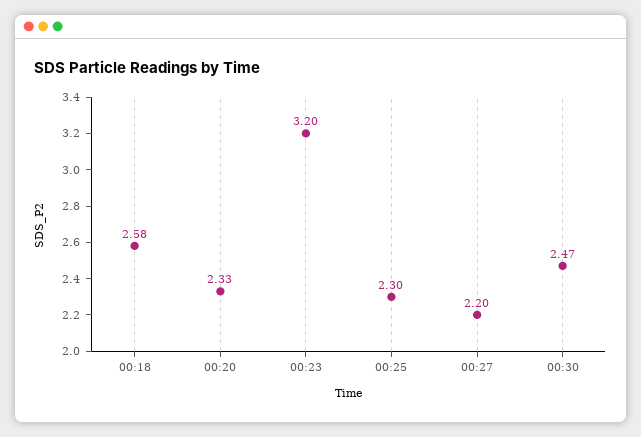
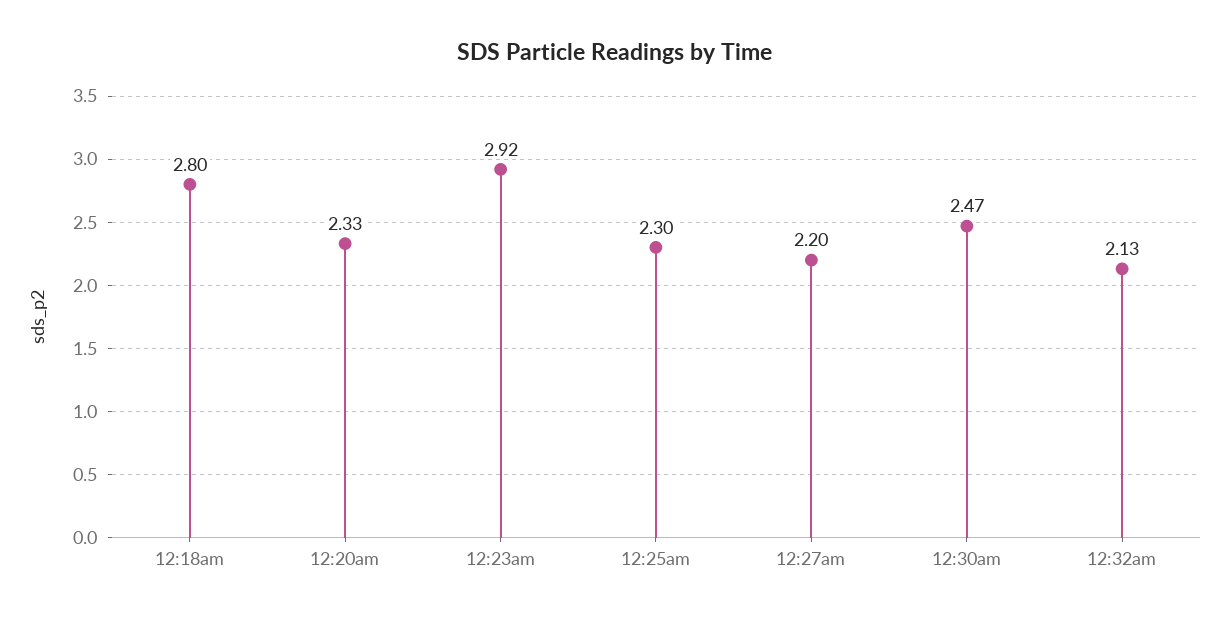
00:18: 2.58 -> 2.8
00:23: 3.2 -> 2.92
12:32am: none -> 2.13

